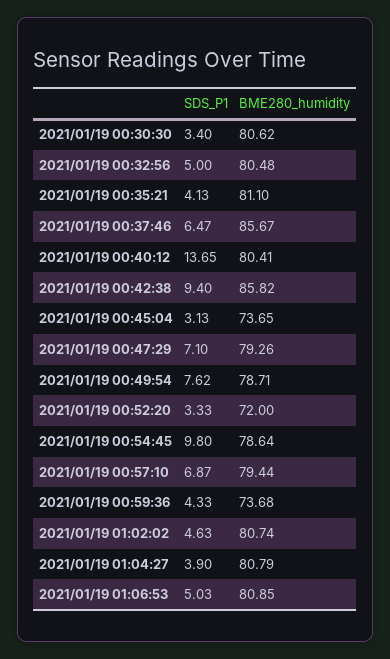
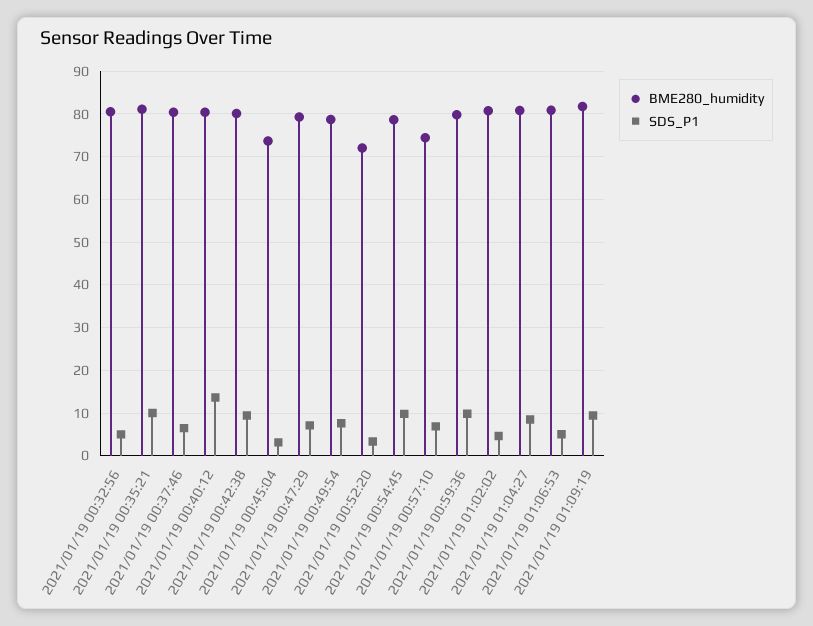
SDS_P1, 2021/01/19 00:30:30: 3.4 -> none
BME280_humidity, 2021/01/19 00:30:30: 80.62 -> none
SDS_P1, 2021/01/19 00:35:21: 4.13 -> 10
BME280_humidity, 2021/01/19 00:37:46: 85.67 -> 80
BME280_humidity, 2021/01/19 00:42:38: 85.82 -> 80
BME280_humidity, 2021/01/19 00:57:10: 79.44 -> 74
SDS_P1, 2021/01/19 00:59:36: 4.33 -> 10
BME280_humidity, 2021/01/19 00:59:36: 73.68 -> 80
SDS_P1, 2021/01/19 01:04:27: 3.9 -> 8
BME280_humidity, 2021/01/19 01:09:19: none -> 82
SDS_P1, 2021/01/19 01:09:19: none -> 10

